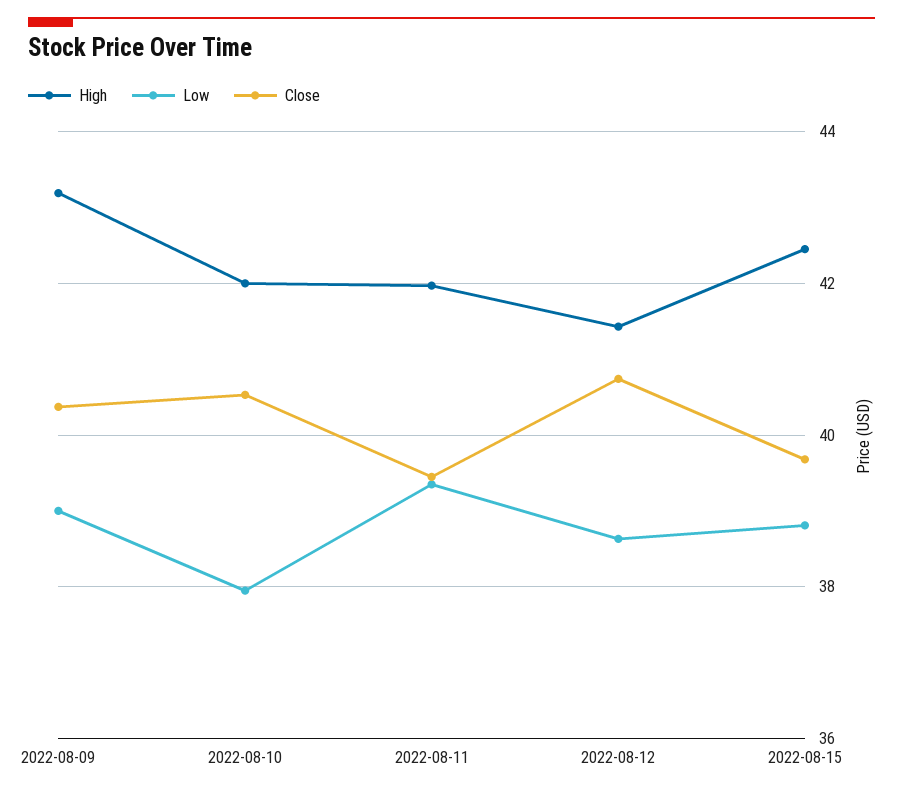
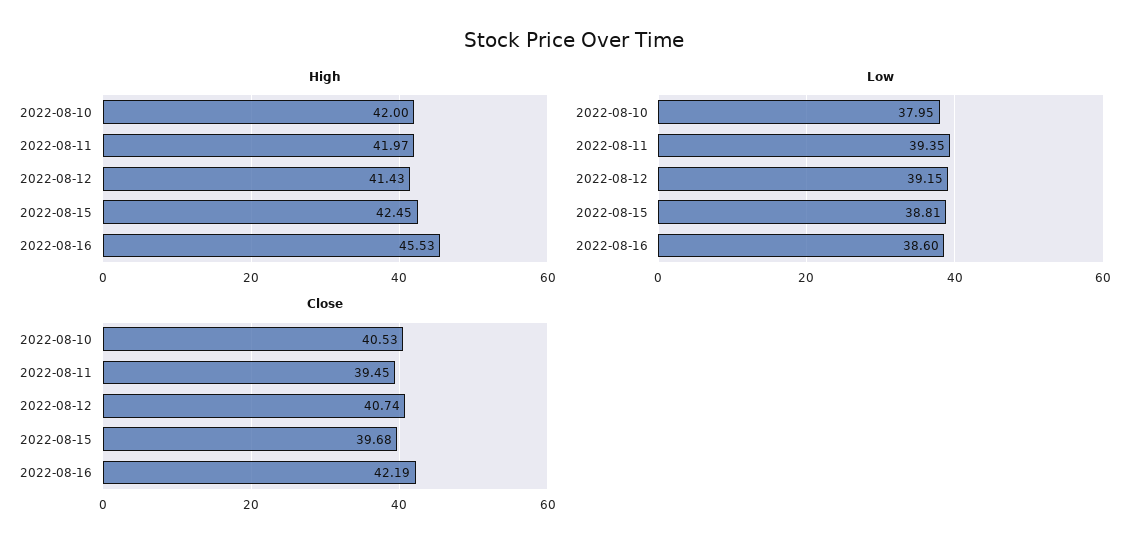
High, 2022-08-09: 43.2 -> none
Low, 2022-08-09: 39 -> none
Close, 2022-08-09: 40.4 -> none
Low, 2022-08-12: 38.6 -> 39.15
High, 2022-08-16: none -> 45.53
Low, 2022-08-16: none -> 38.6
Close, 2022-08-16: none -> 42.19

